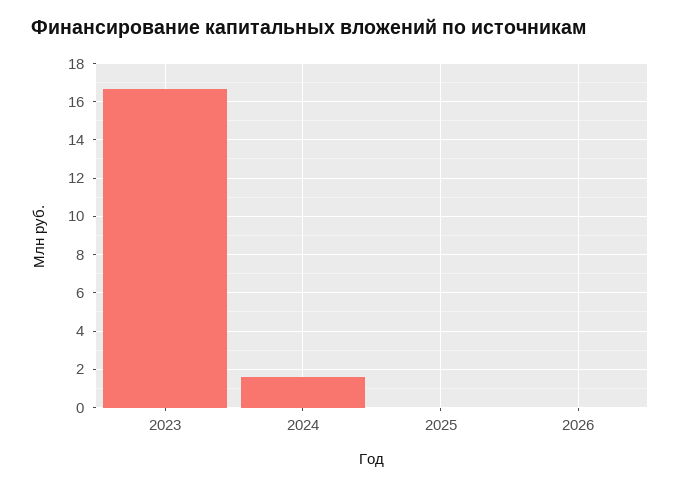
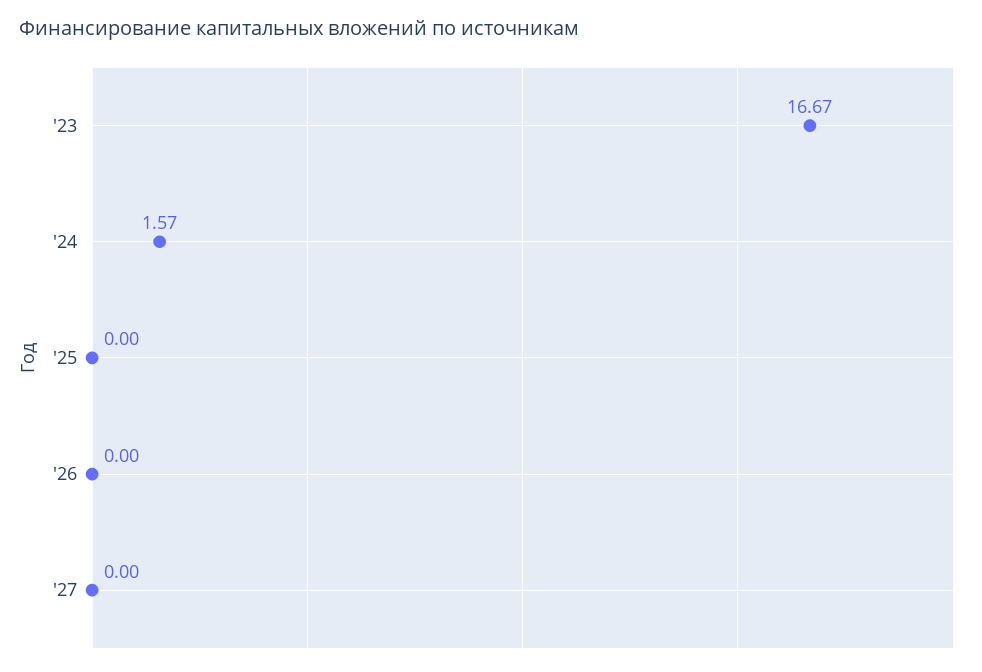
'27: none -> 0

